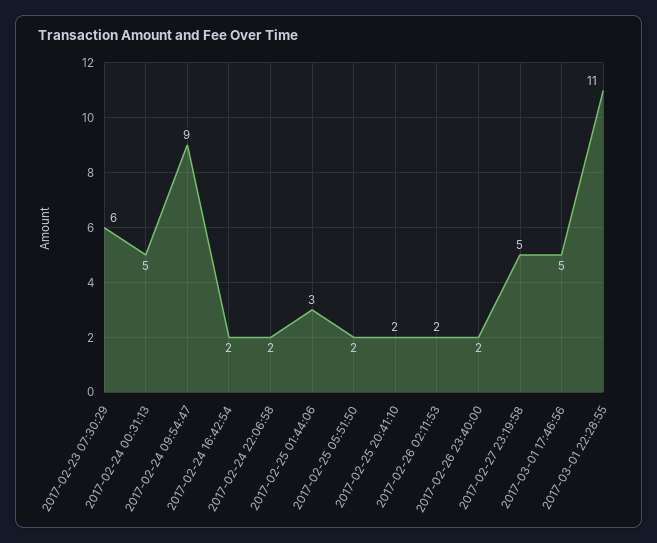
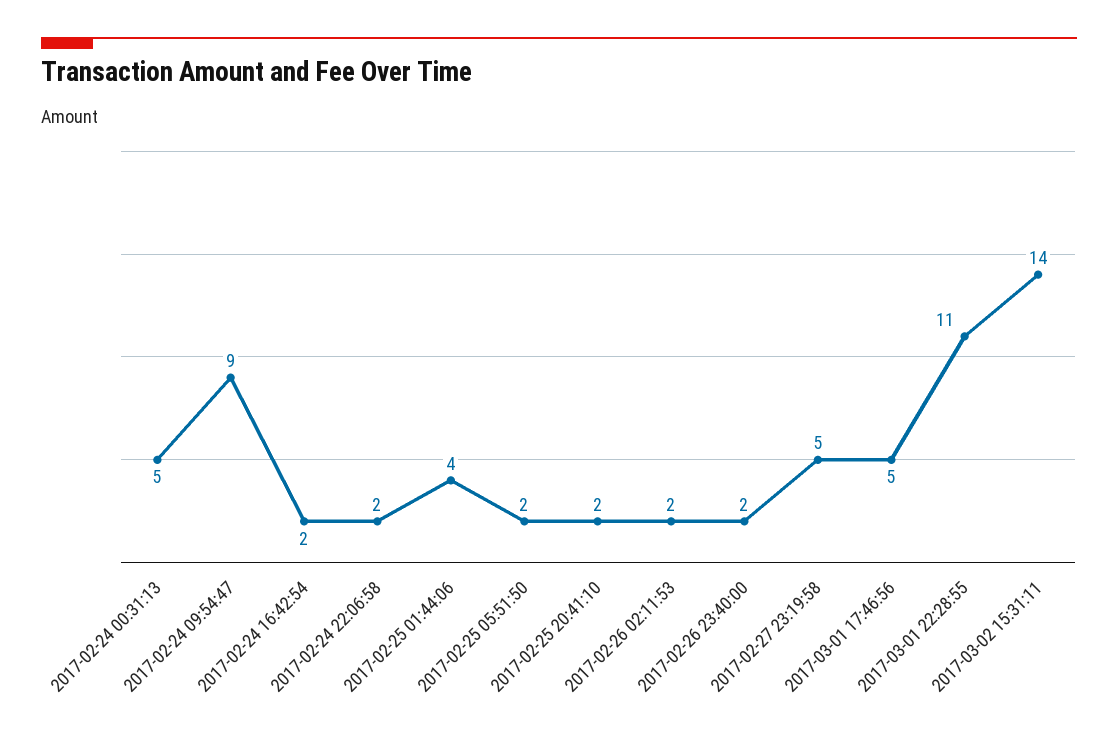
2017-02-23 07:30:29: 6 -> none
2017-02-25 01:44:06: 3 -> 4
2017-03-02 15:31:11: none -> 14

